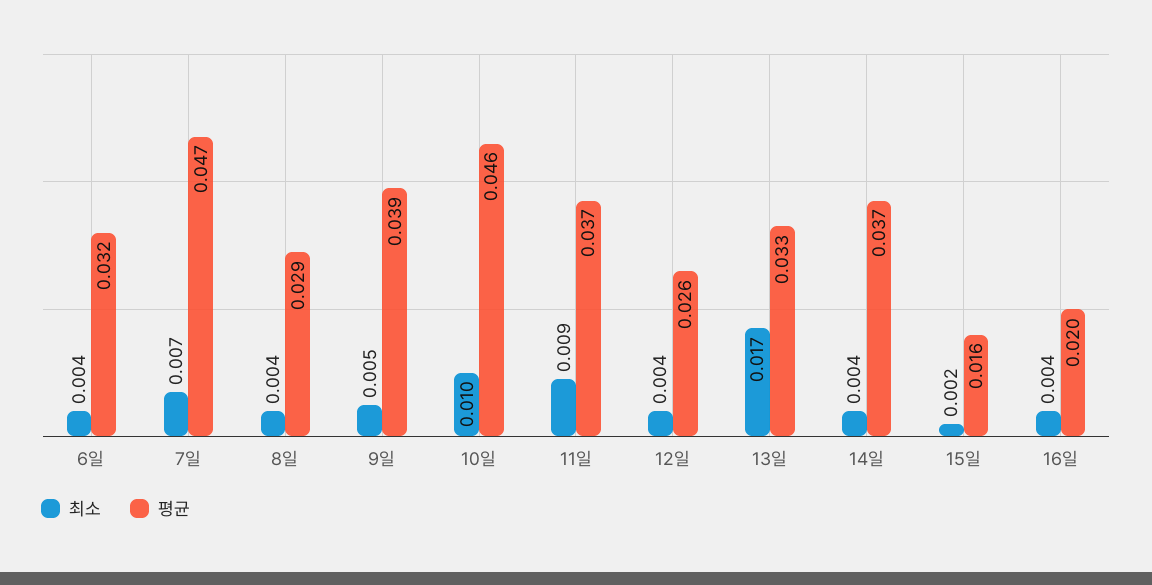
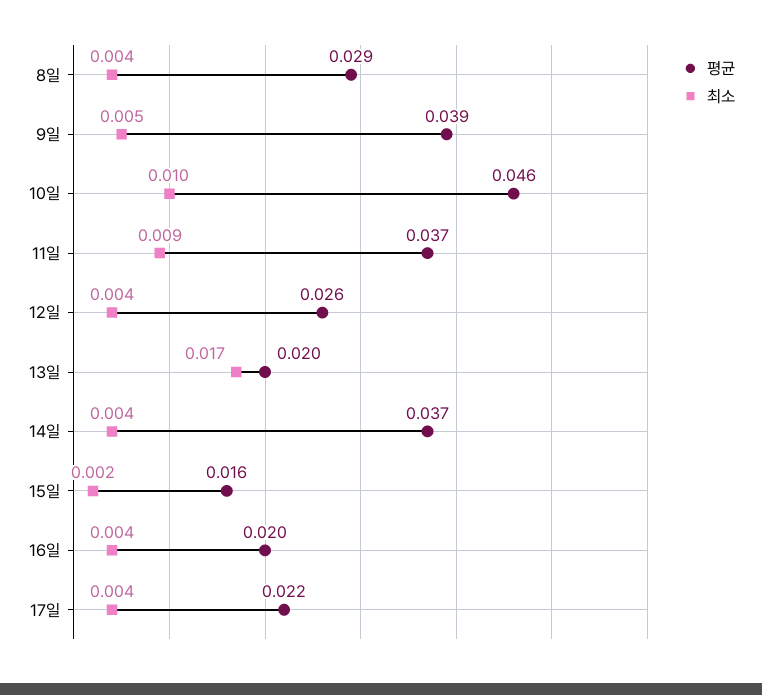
최소, 6일: 0.004 -> none
평균, 6일: 0.032 -> none
최소, 7일: 0.007 -> none
평균, 7일: 0.047 -> none
평균, 13일: 0.033 -> 0.02
평균, 17일: none -> 0.022
최소, 17일: none -> 0.004

